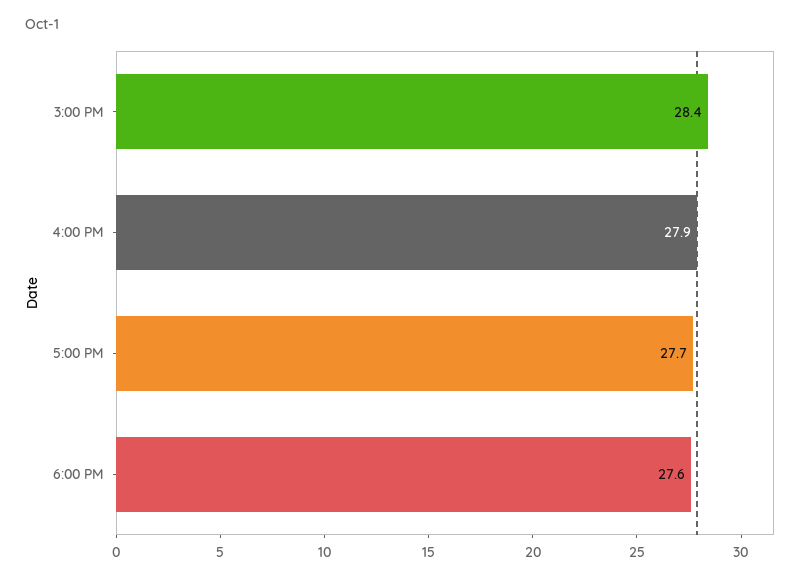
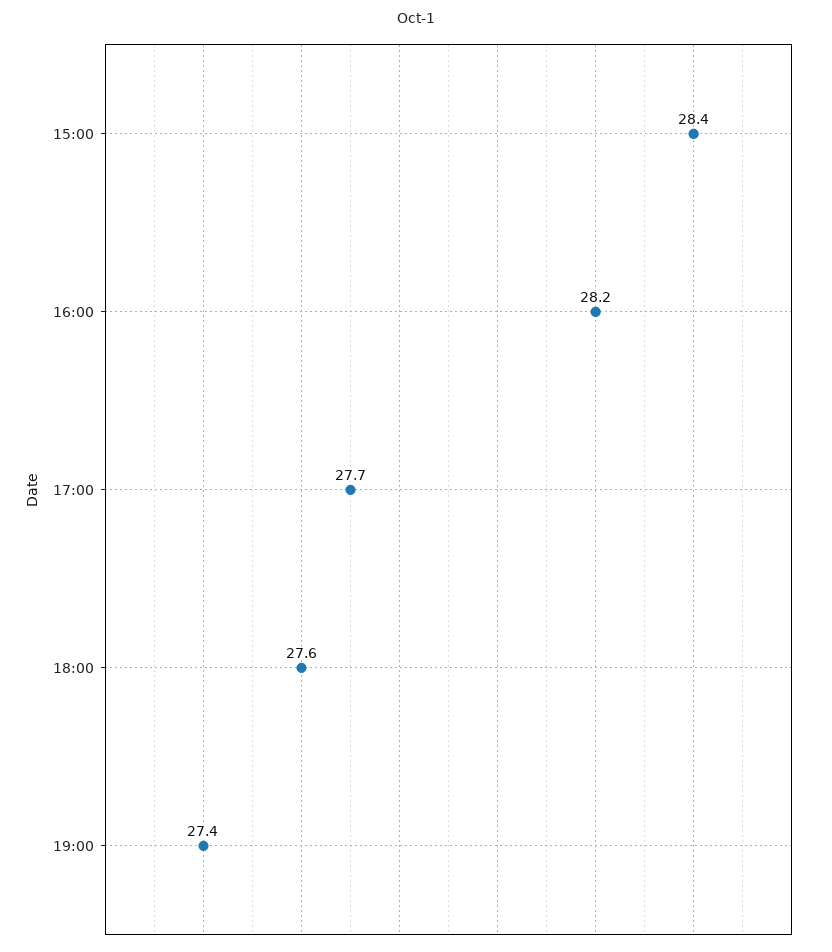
4:00 PM: 27.9 -> 28.2
19:00: none -> 27.4

